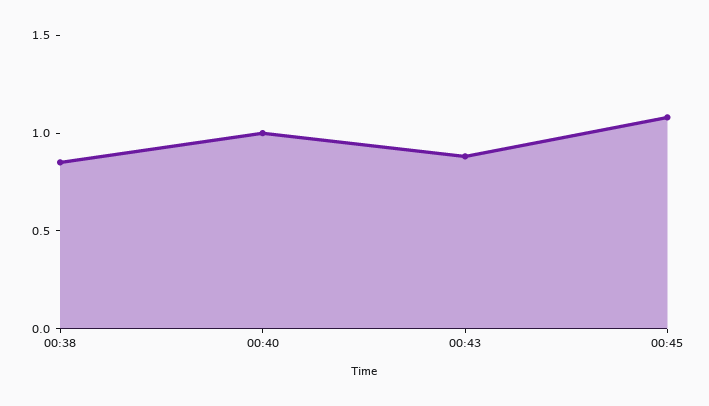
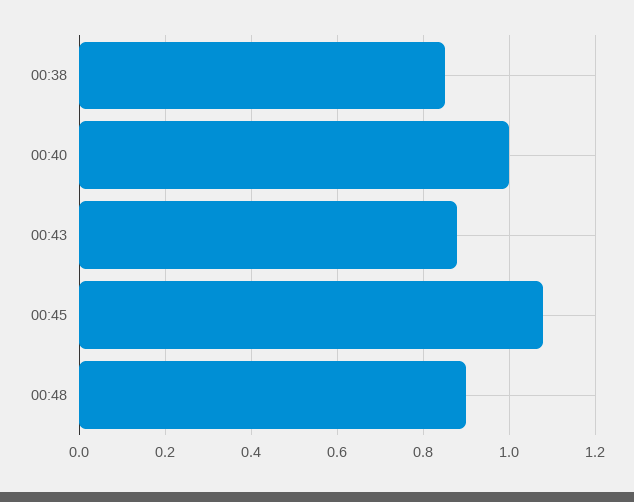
00:48: none -> 0.9

